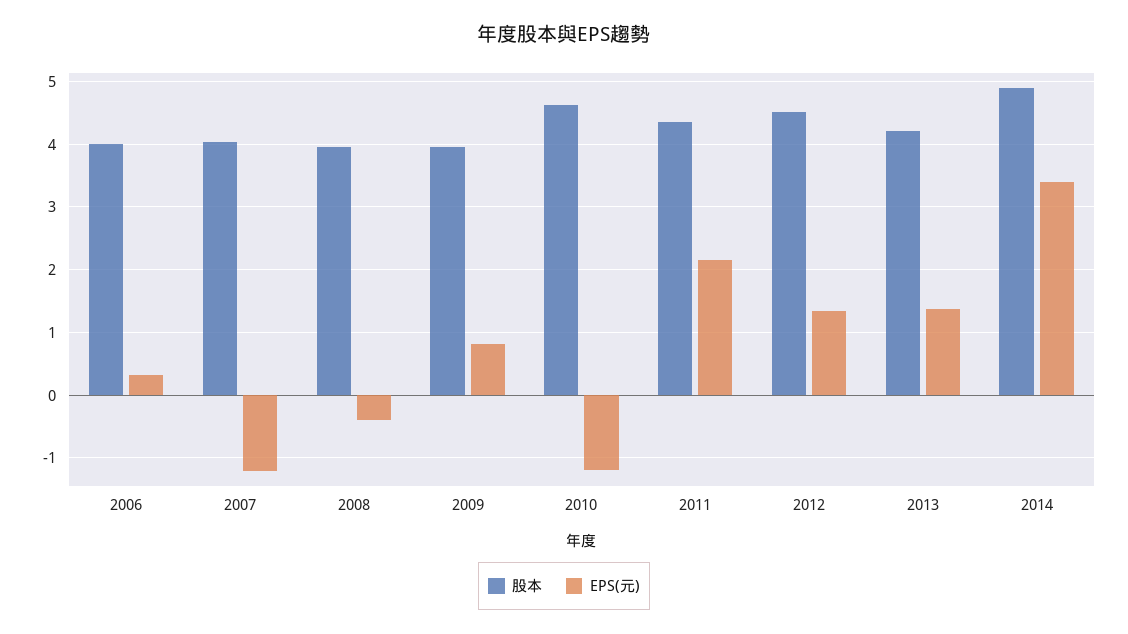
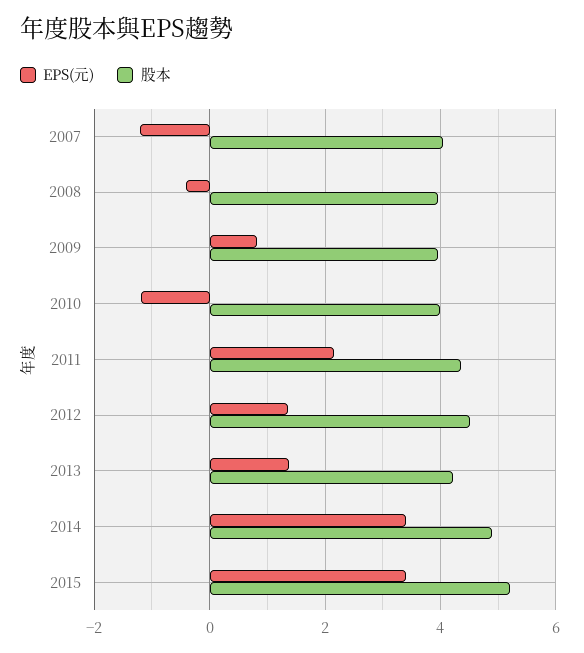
股本, 2006: 4 -> none
EPS(元), 2006: 0.3 -> none
股本, 2010: 4.6 -> 4
EPS(元), 2015: none -> 3.4
股本, 2015: none -> 5.2

